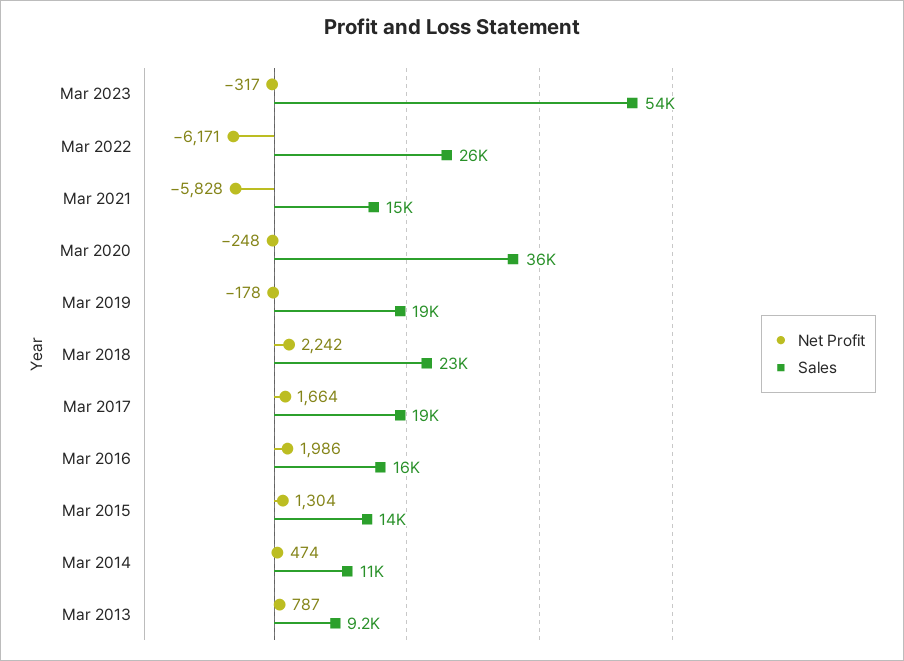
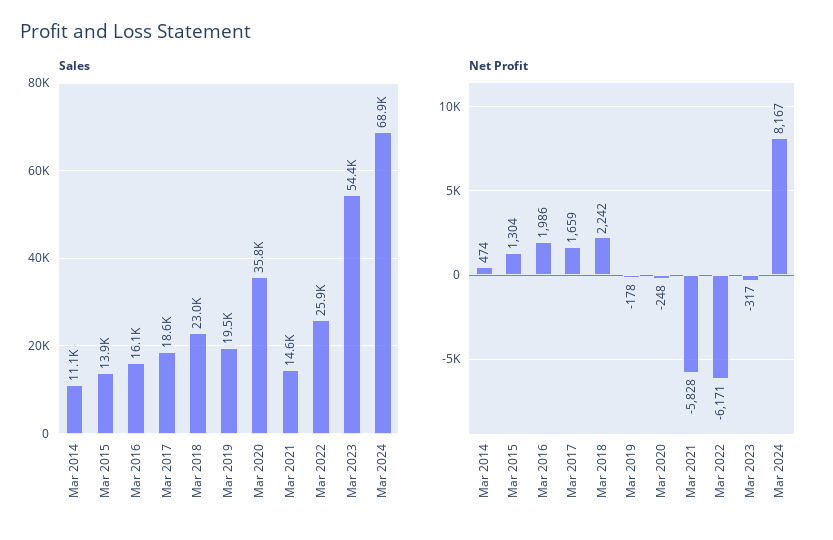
Net Profit, Mar 2017: 1664 -> 1659
Net Profit, Mar 2013: 787 -> none
Sales, Mar 2013: 9200 -> none
Sales, Mar 2024: none -> 68900
Net Profit, Mar 2024: none -> 8167

